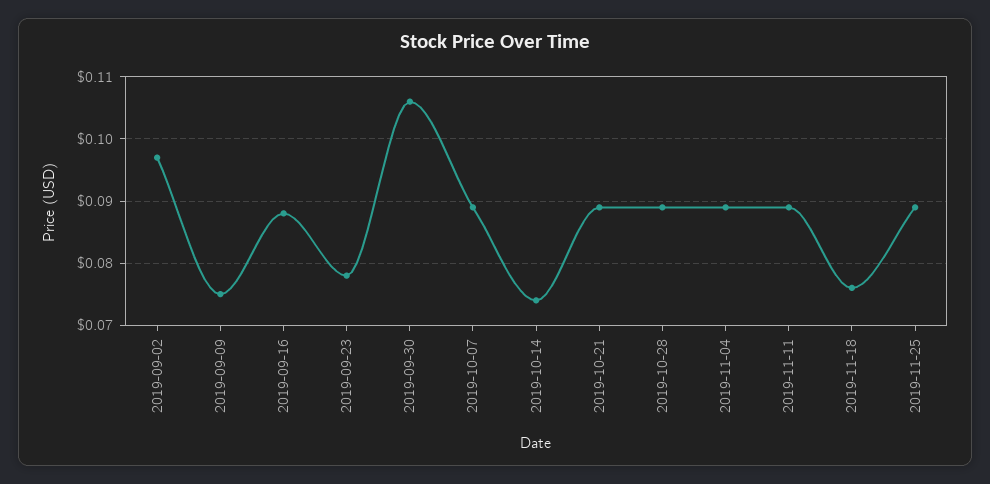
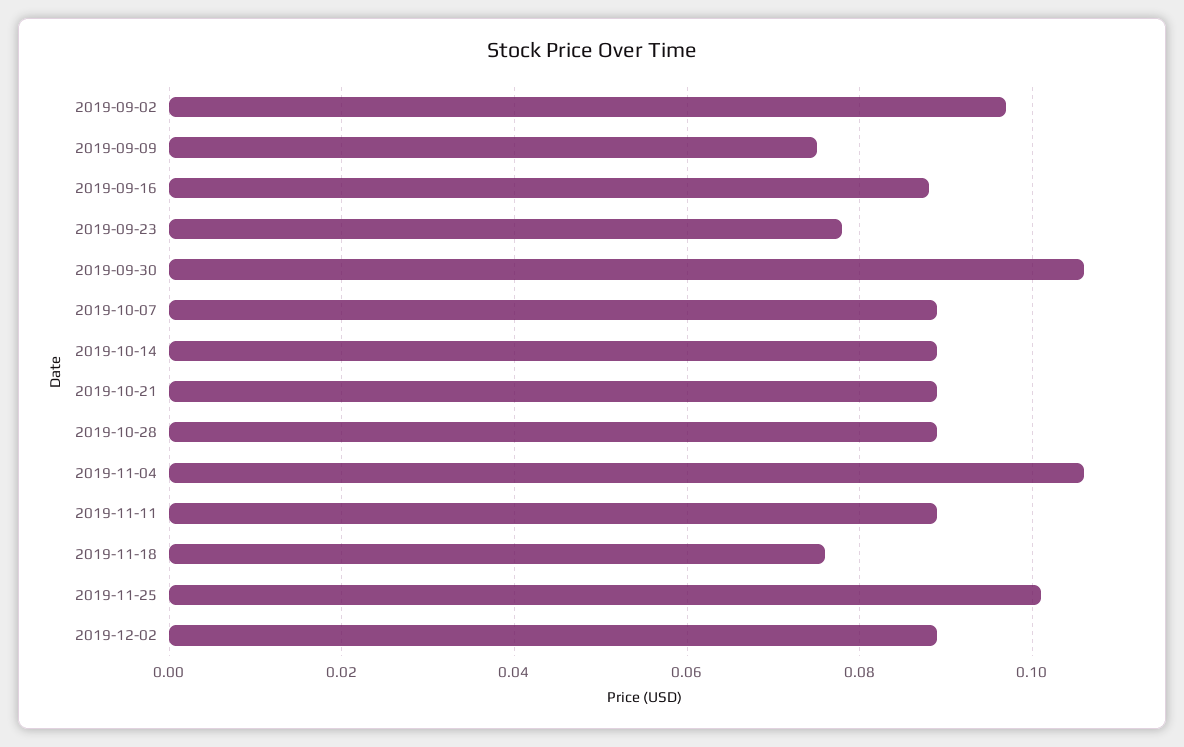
2019-10-14: 0.074 -> 0.09
2019-11-04: 0.089 -> 0.105
2019-11-25: 0.089 -> 0.1
2019-12-02: none -> 0.09

